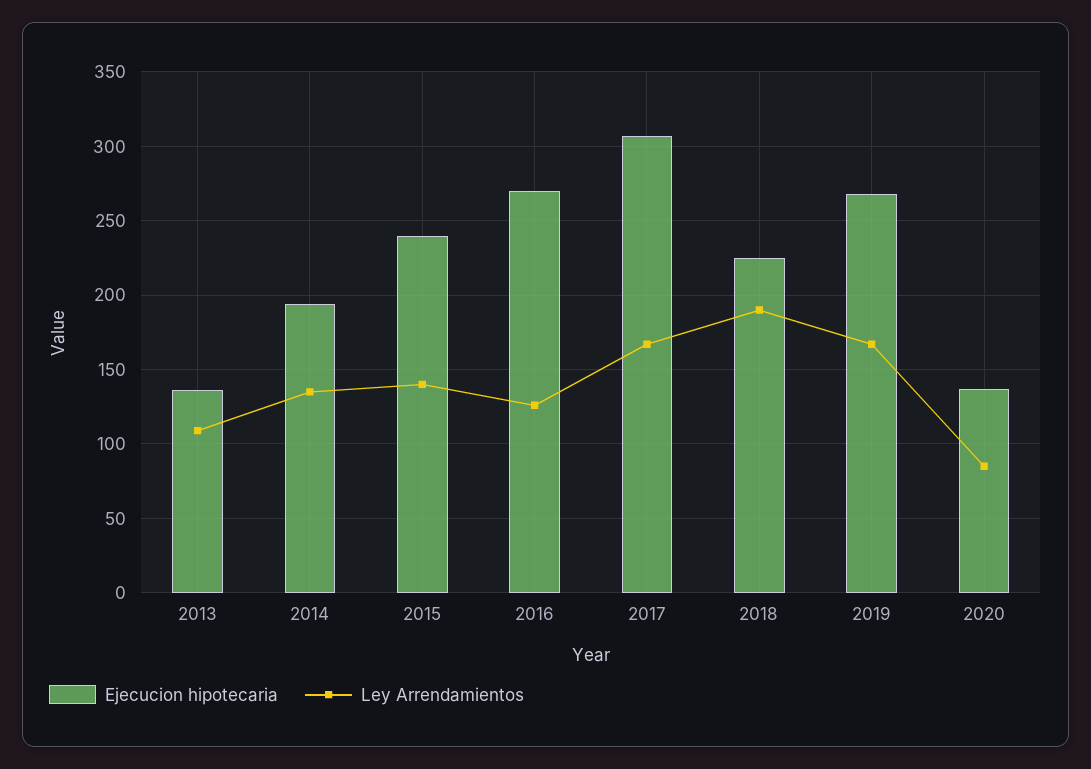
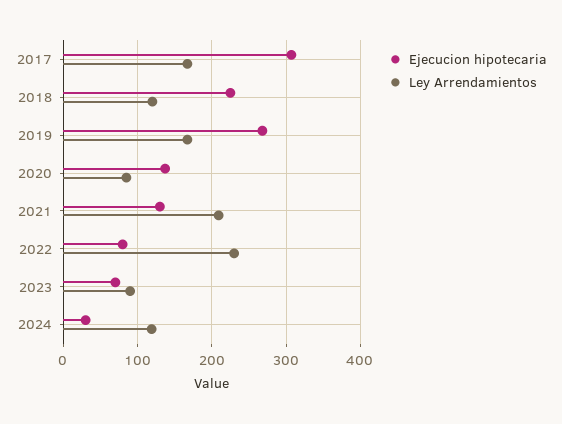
Ejecucion hipotecaria, 2013: 135 -> none
Ley Arrendamientos, 2013: 110 -> none
Ejecucion hipotecaria, 2014: 195 -> none
Ley Arrendamientos, 2014: 135 -> none
Ejecucion hipotecaria, 2015: 240 -> none
Ley Arrendamientos, 2015: 140 -> none
Ejecucion hipotecaria, 2016: 270 -> none
Ley Arrendamientos, 2016: 125 -> none
Ley Arrendamientos, 2018: 190 -> 120
Ejecucion hipotecaria, 2021: none -> 130
Ley Arrendamientos, 2021: none -> 210
Ejecucion hipotecaria, 2022: none -> 80
Ley Arrendamientos, 2022: none -> 230
Ejecucion hipotecaria, 2023: none -> 70
Ley Arrendamientos, 2023: none -> 90
Ejecucion hipotecaria, 2024: none -> 30
Ley Arrendamientos, 2024: none -> 120

